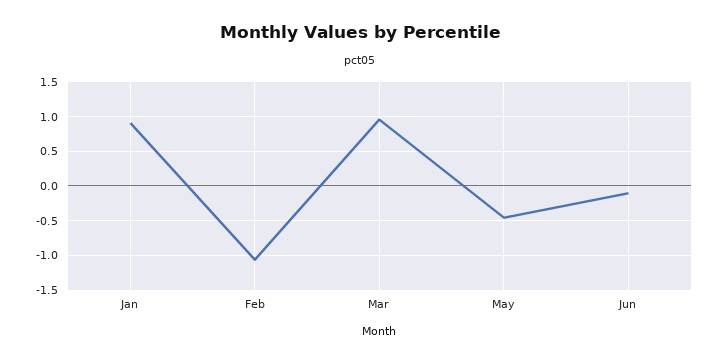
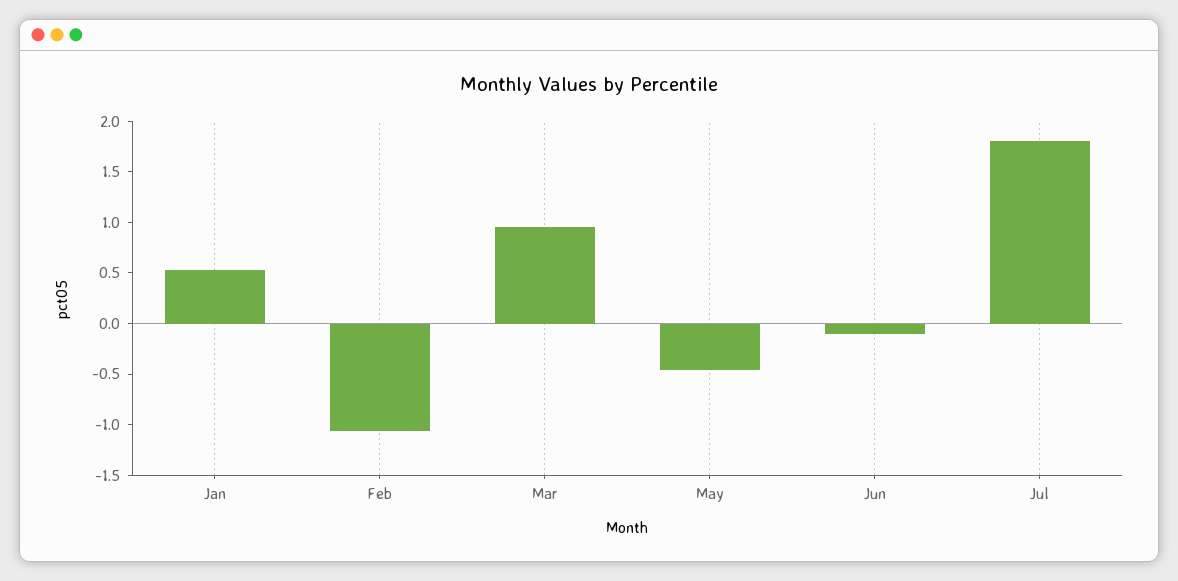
Jan: 0.9 -> 0.5
Jul: none -> 1.8

